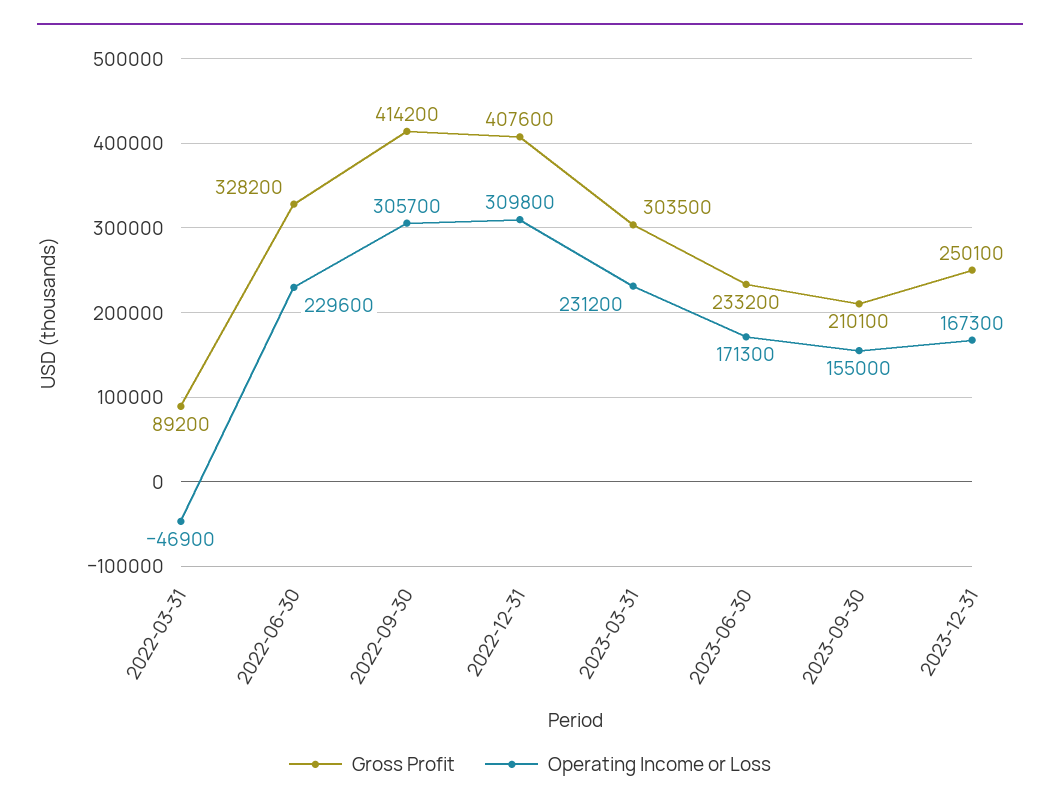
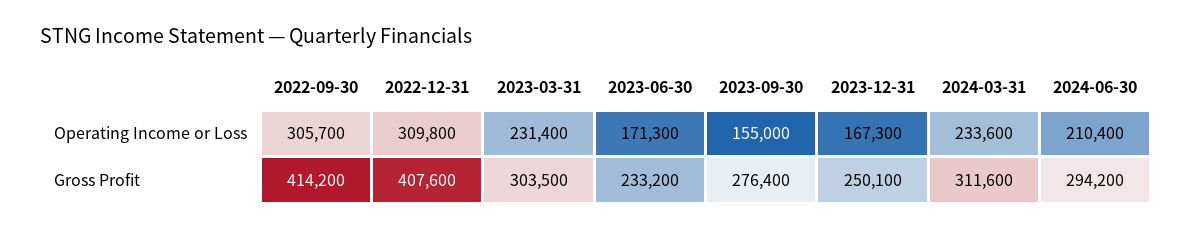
Gross Profit, 2022-03-31: 89200 -> none
Operating Income or Loss, 2022-03-31: -46900 -> none
Gross Profit, 2022-06-30: 328200 -> none
Operating Income or Loss, 2022-06-30: 229600 -> none
Operating Income or Loss, 2023-03-31: 231200 -> 231400
Gross Profit, 2023-09-30: 210100 -> 276400
Operating Income or Loss, 2024-03-31: none -> 233600
Operating Income or Loss, 2024-06-30: none -> 210400
Gross Profit, 2024-03-31: none -> 311600
Gross Profit, 2024-06-30: none -> 294200

